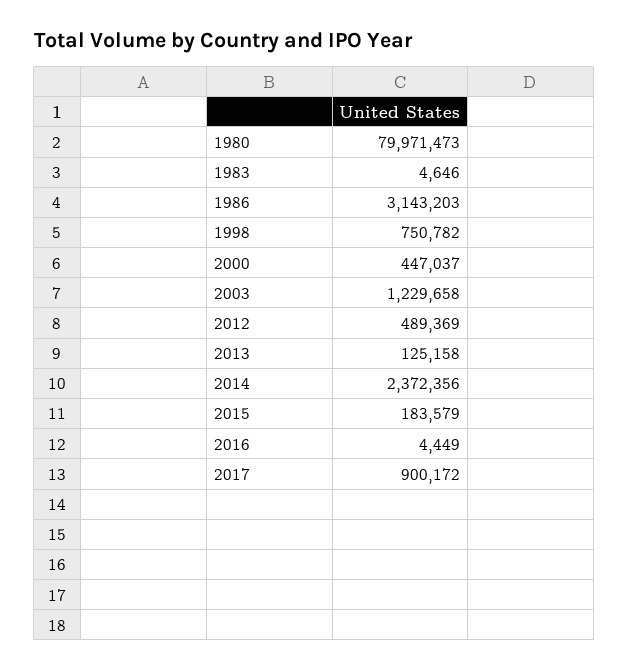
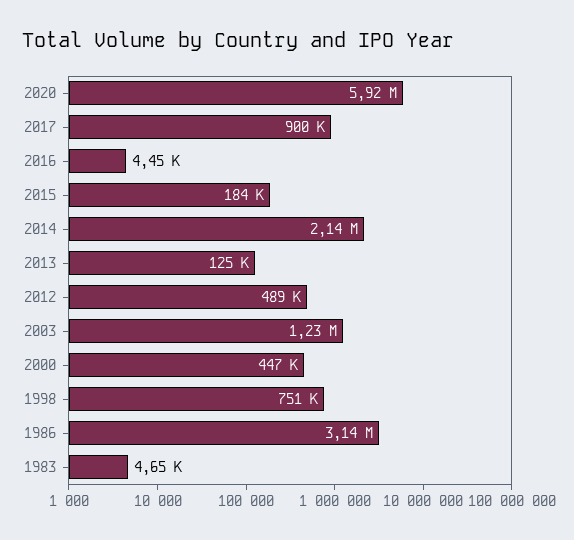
1980: 79971473 -> none
2014: 2372356 -> 2140000
2020: none -> 5920000

